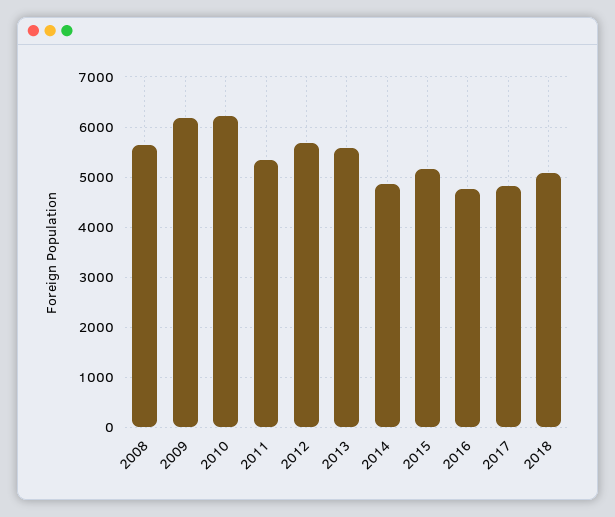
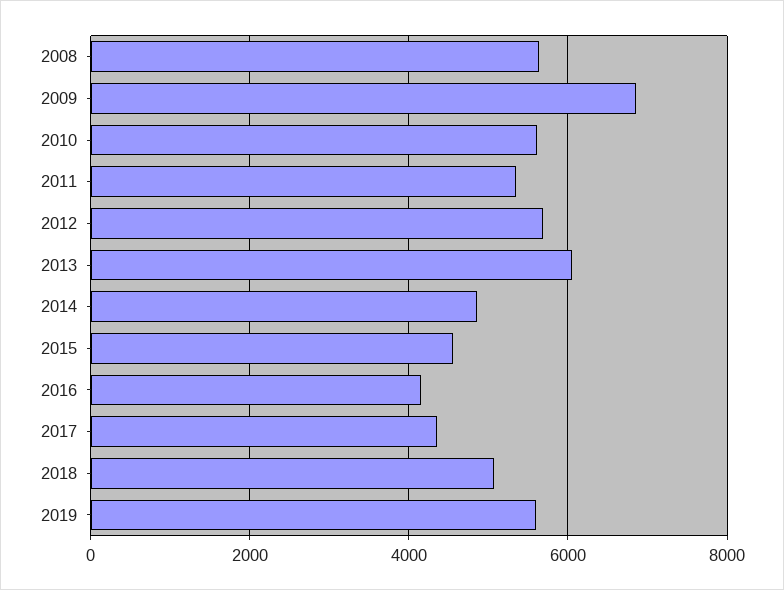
2009: 6200 -> 6800
2010: 6200 -> 5600
2013: 5600 -> 6000
2015: 5200 -> 4600
2016: 4800 -> 4200
2017: 4800 -> 4400
2019: none -> 5600

